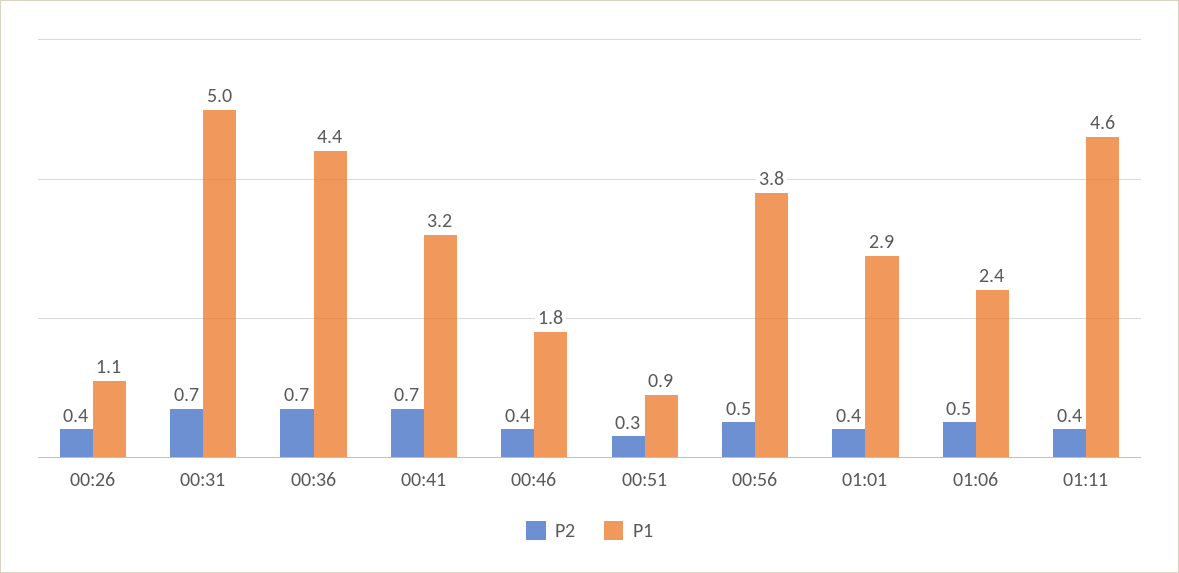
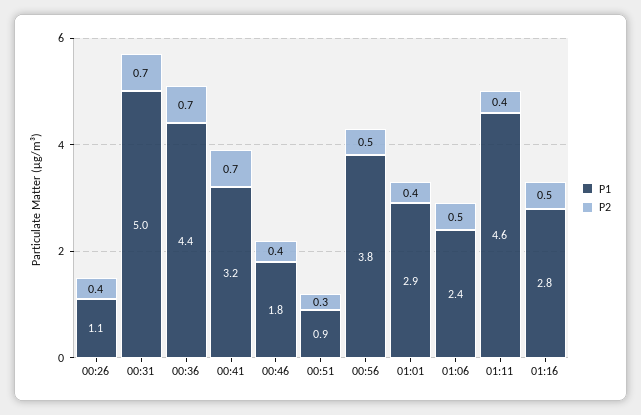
P1, 01:16: none -> 2.8
P2, 01:16: none -> 0.5

